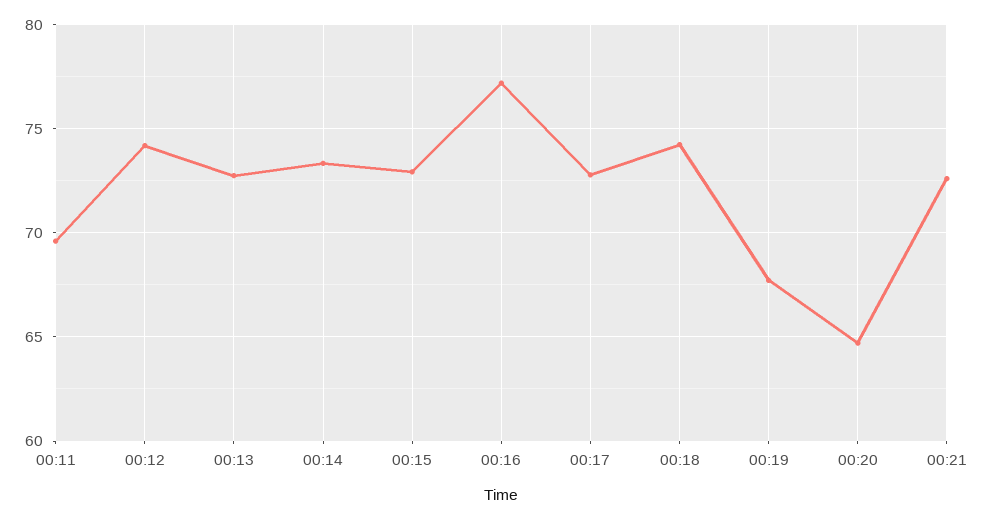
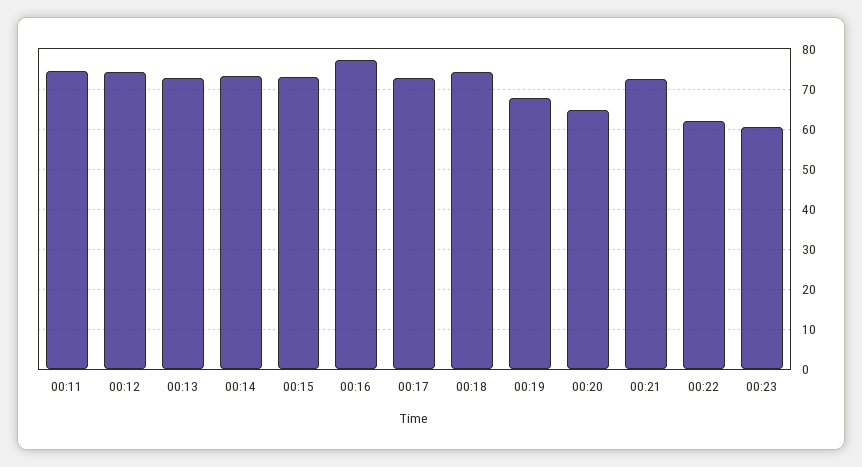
00:11: 69.5 -> 74
00:22: none -> 62
00:23: none -> 60

